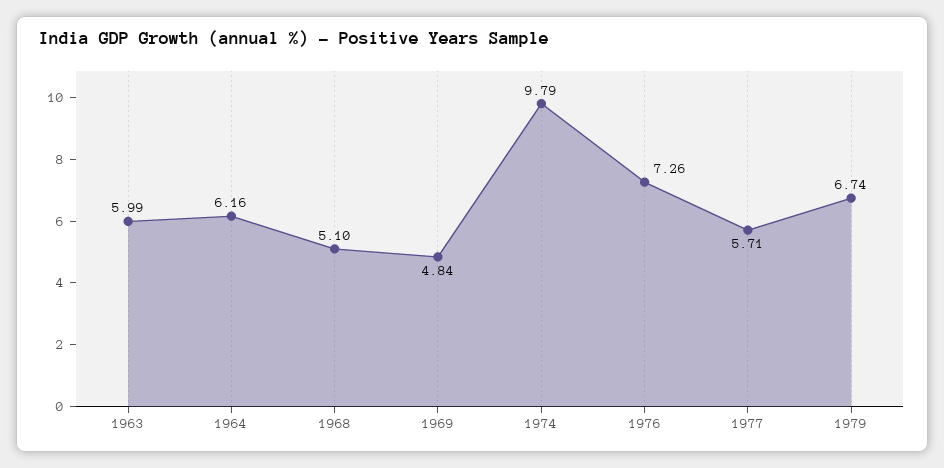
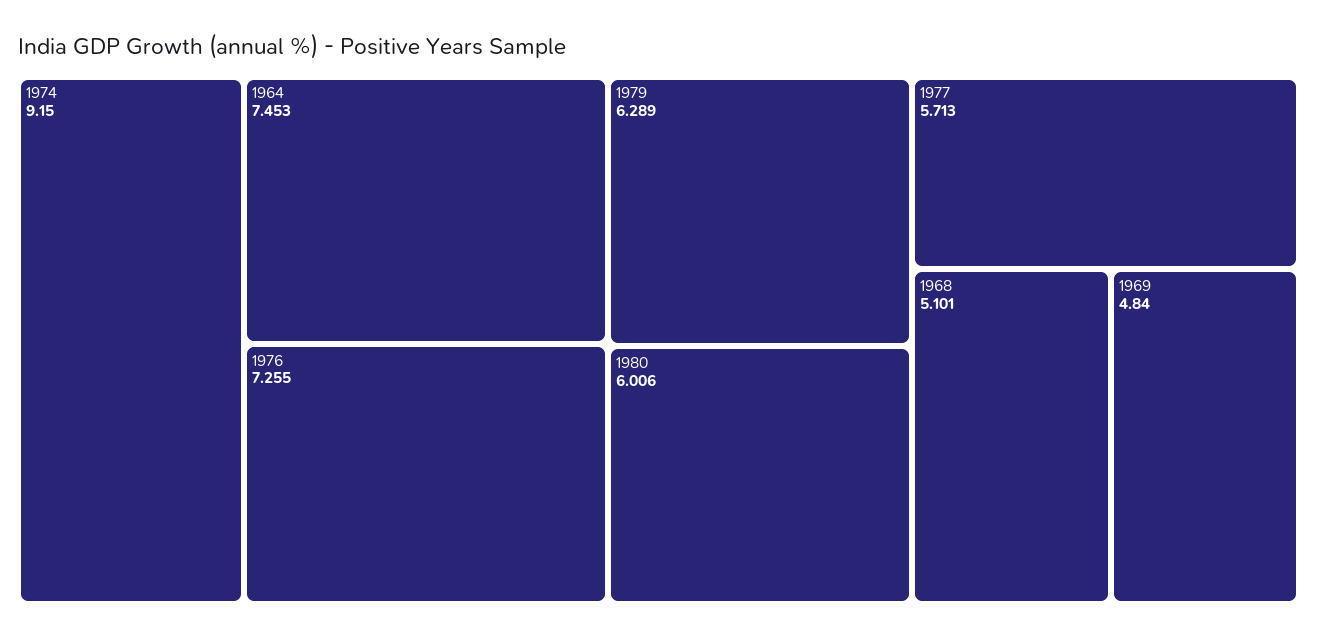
1963: 5.99 -> none
1964: 6.16 -> 7.453
1974: 9.79 -> 9.15
1979: 6.74 -> 6.289
1980: none -> 6.006

